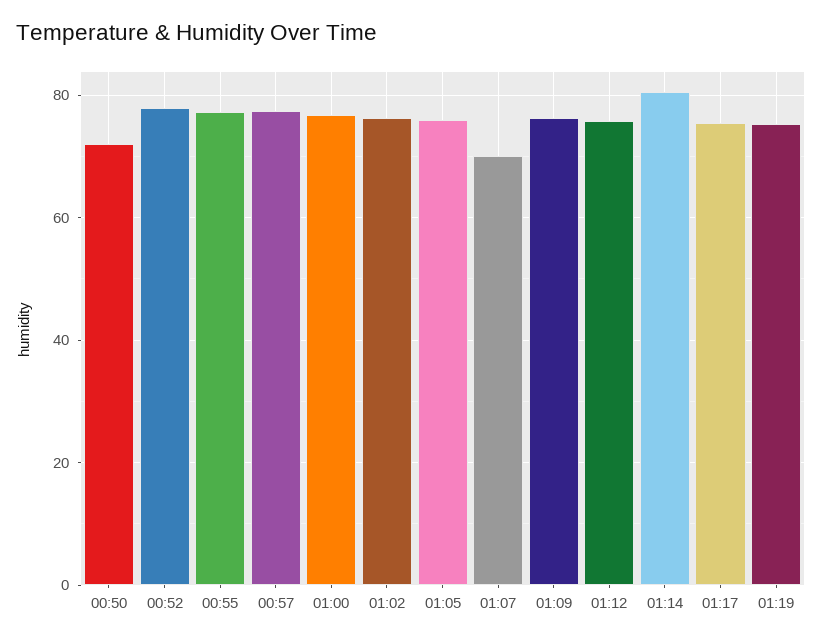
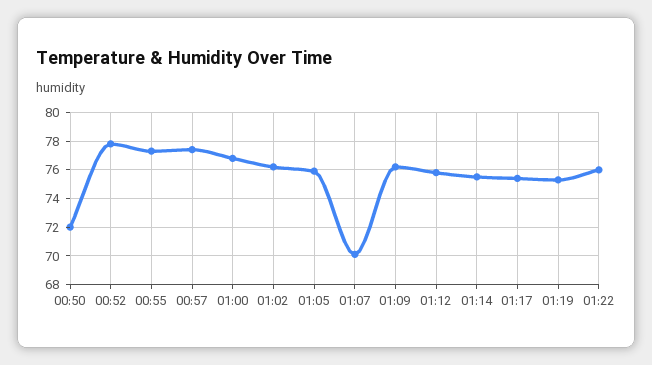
01:14: 80 -> 75.5
01:22: none -> 76

